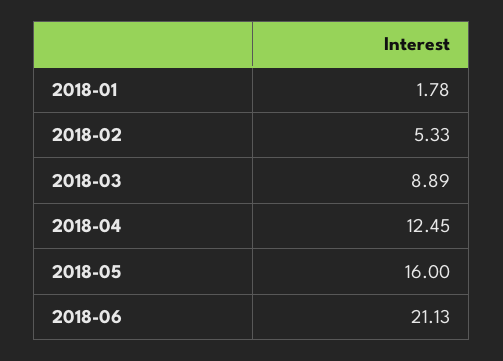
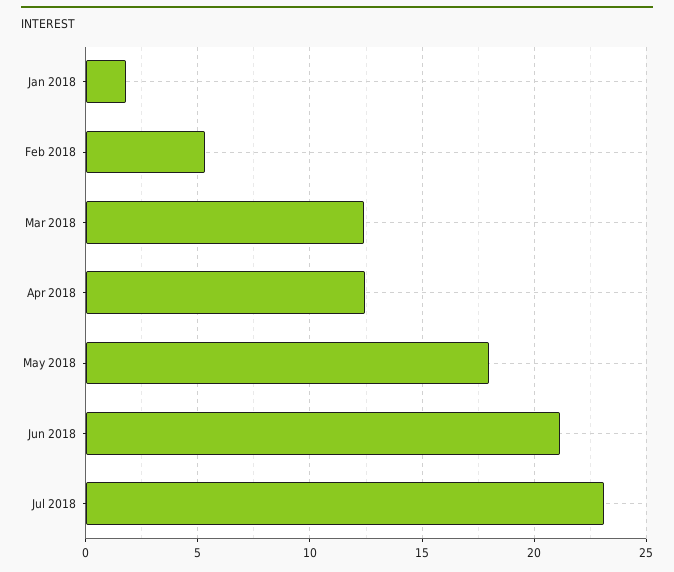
2018-03: 8.89 -> 12.5
2018-05: 16 -> 18
Jul 2018: none -> 23

